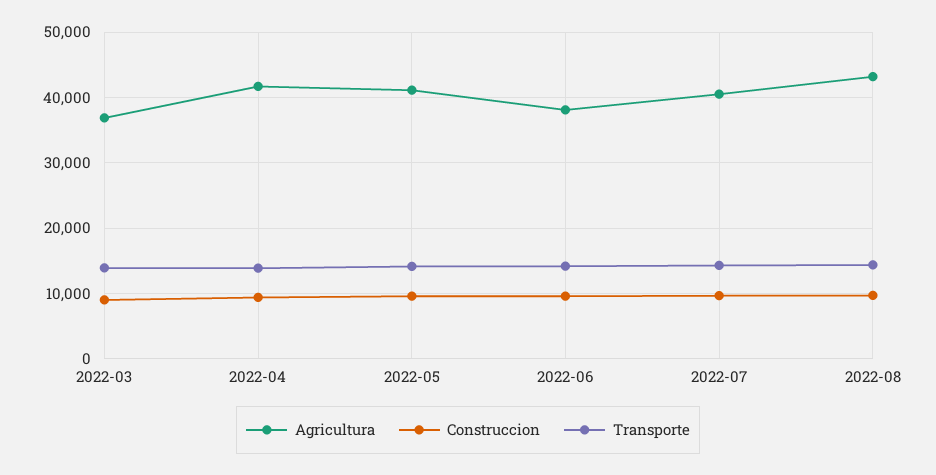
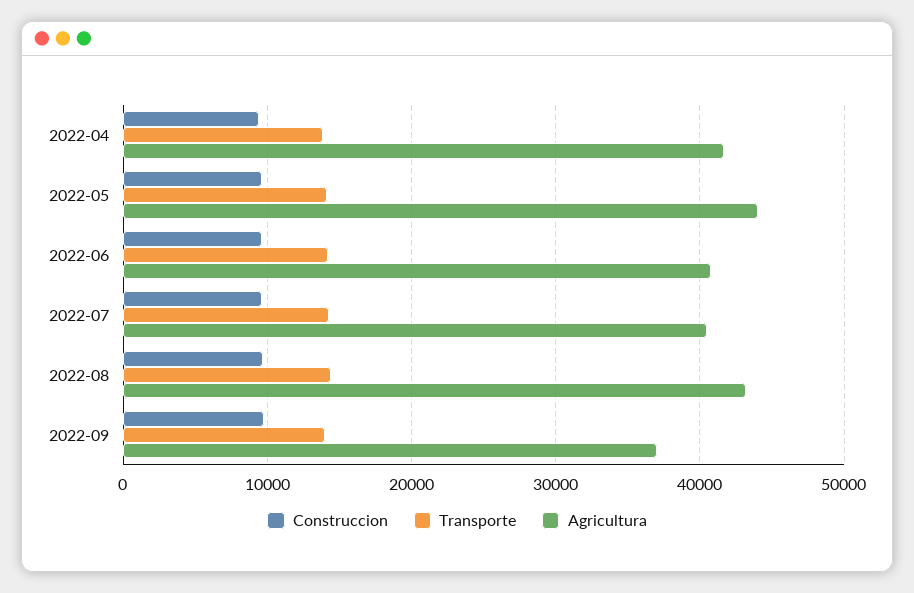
Agricultura, 2022-03: 37000 -> none
Construccion, 2022-03: 9000 -> none
Transporte, 2022-03: 14000 -> none
Agricultura, 2022-05: 41000 -> 44000
Agricultura, 2022-06: 38000 -> 41000
Construccion, 2022-09: none -> 10000
Transporte, 2022-09: none -> 14000
Agricultura, 2022-09: none -> 37000

